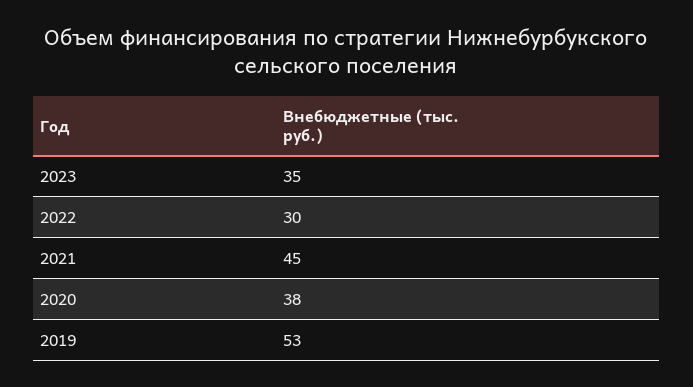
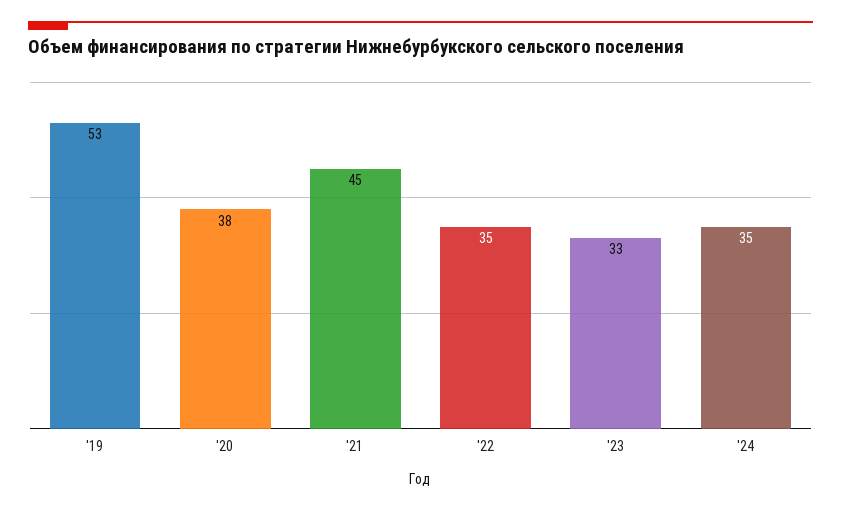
2023: 35 -> 33
2022: 30 -> 35
'24: none -> 35

